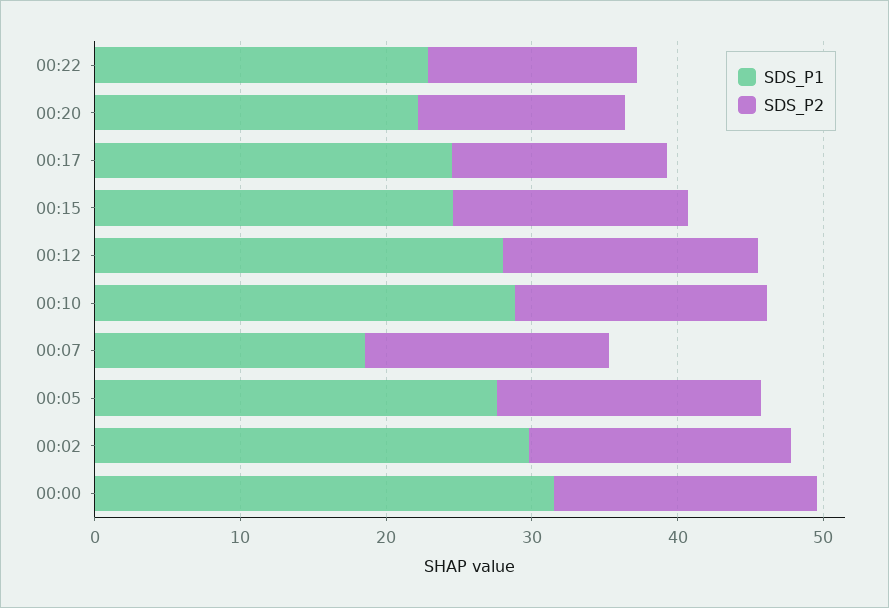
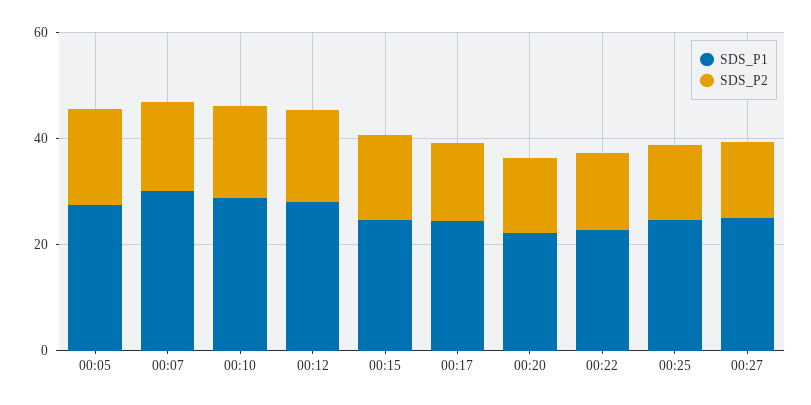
SDS_P1, 00:07: 18 -> 30
SDS_P1, 00:02: 30 -> none
SDS_P2, 00:02: 18 -> none
SDS_P1, 00:00: 32 -> none
SDS_P2, 00:00: 18 -> none
SDS_P1, 00:25: none -> 25
SDS_P2, 00:25: none -> 15
SDS_P1, 00:27: none -> 25
SDS_P2, 00:27: none -> 15

